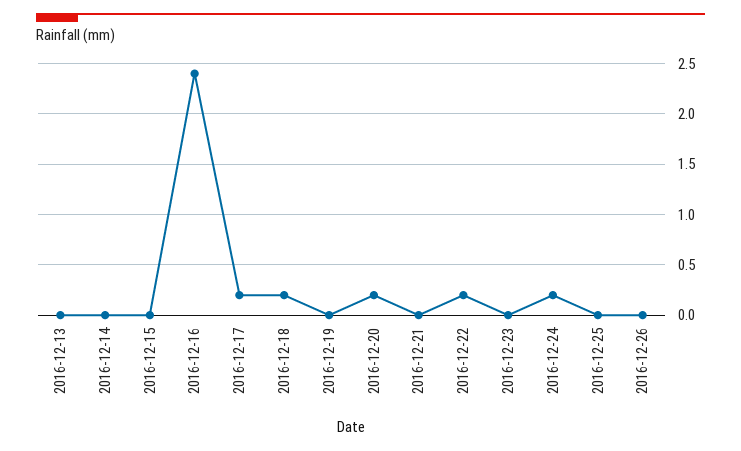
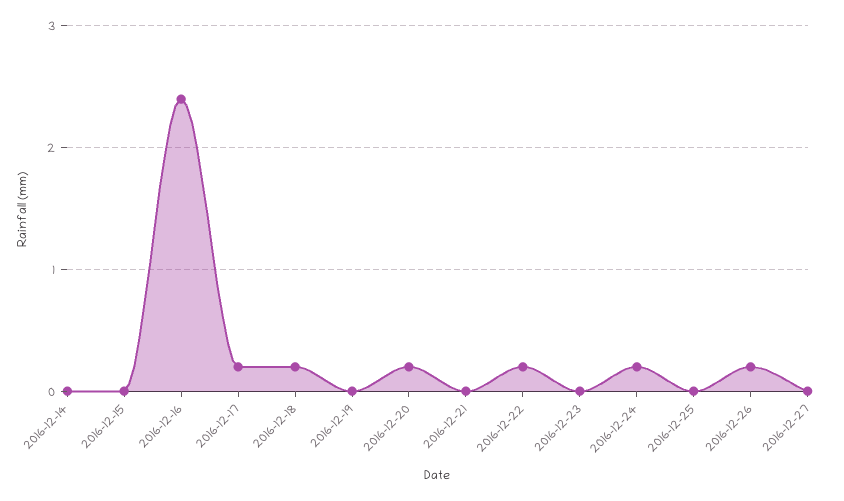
2016-12-13: 0 -> none
2016-12-26: 0 -> 0.2
2016-12-27: none -> 0

